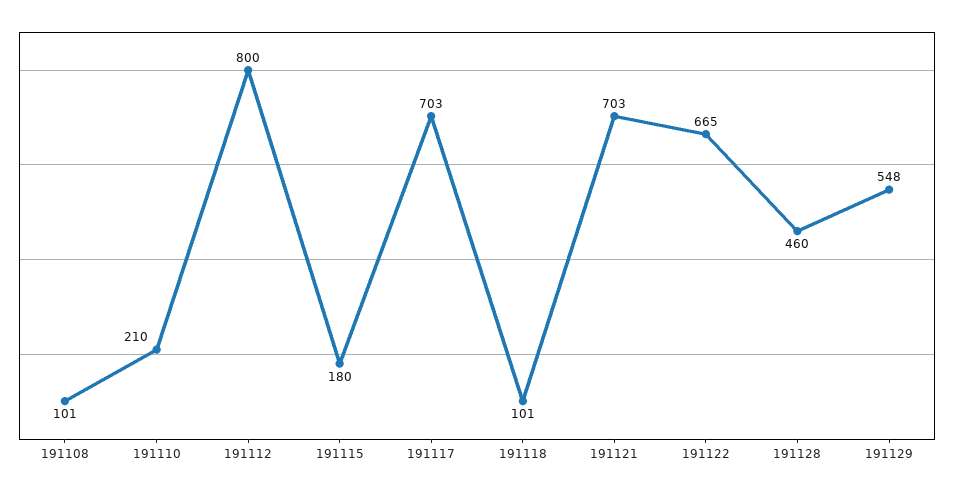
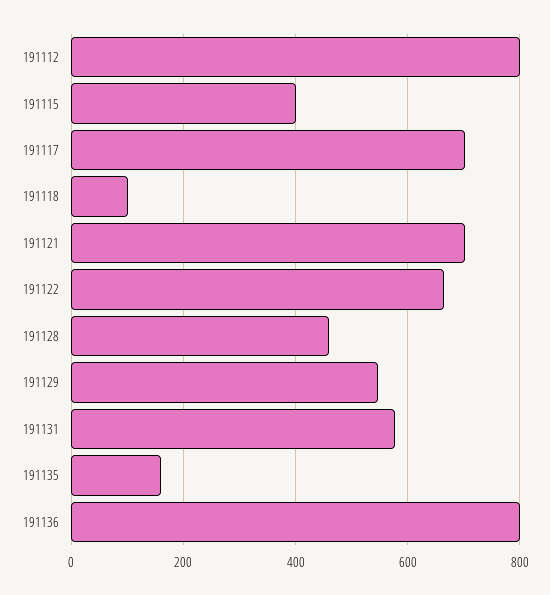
191108: 101 -> none
191110: 210 -> none
191115: 180 -> 400
191131: none -> 580
191135: none -> 160
191136: none -> 800

